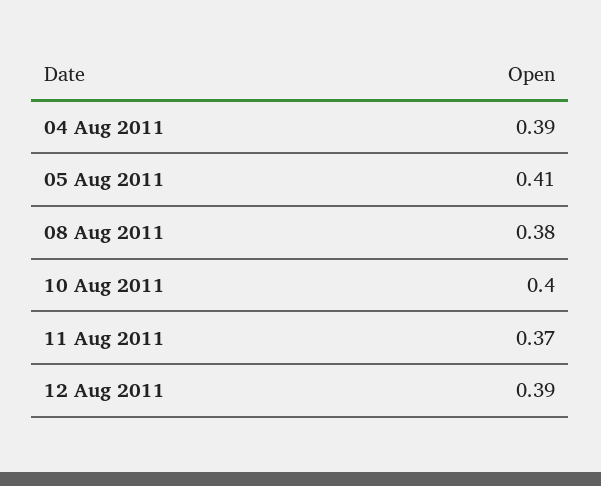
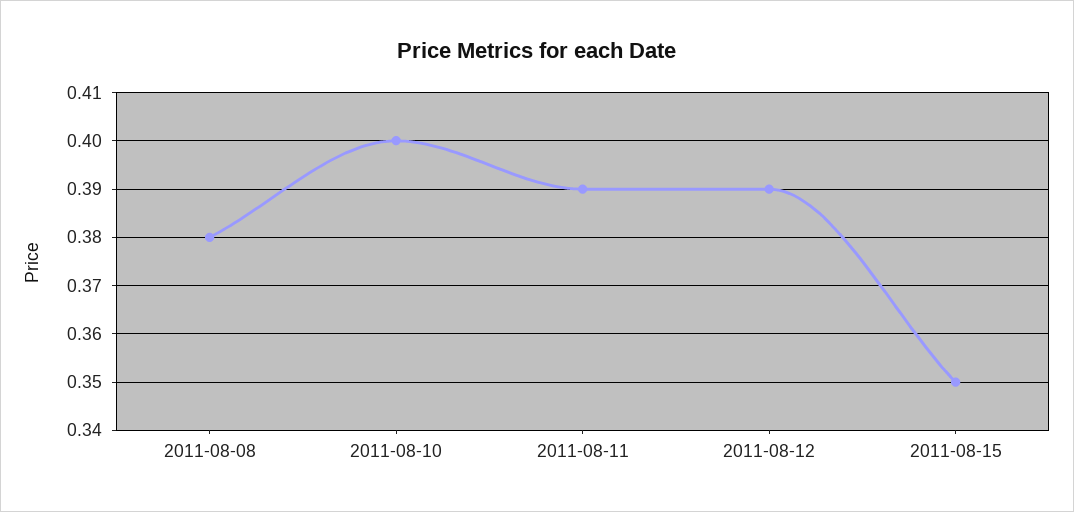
04 Aug 2011: 0.39 -> none
05 Aug 2011: 0.41 -> none
11 Aug 2011: 0.37 -> 0.39
2011-08-15: none -> 0.35

